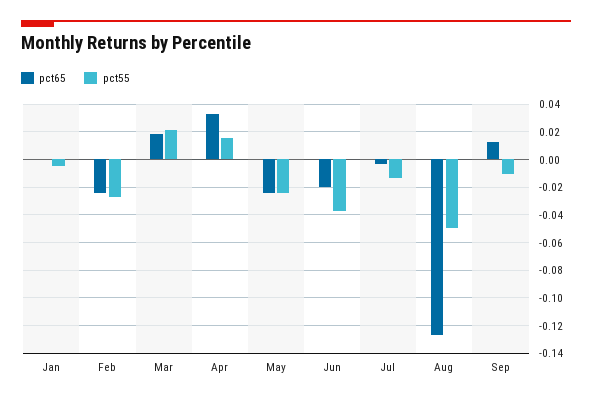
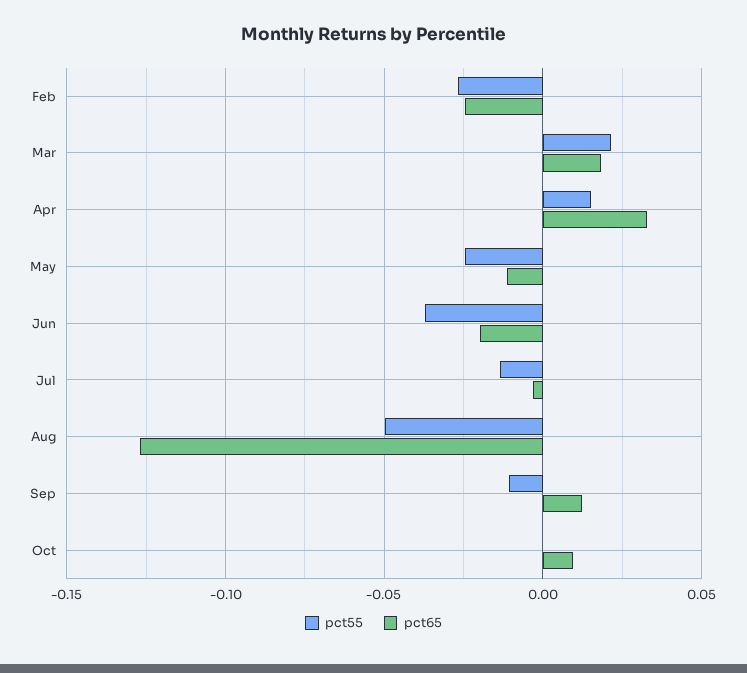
pct65, Jan: 0 -> none
pct55, Jan: -0.005 -> none
pct65, May: -0.025 -> -0.01
pct55, Oct: none -> 0
pct65, Oct: none -> 0.01

